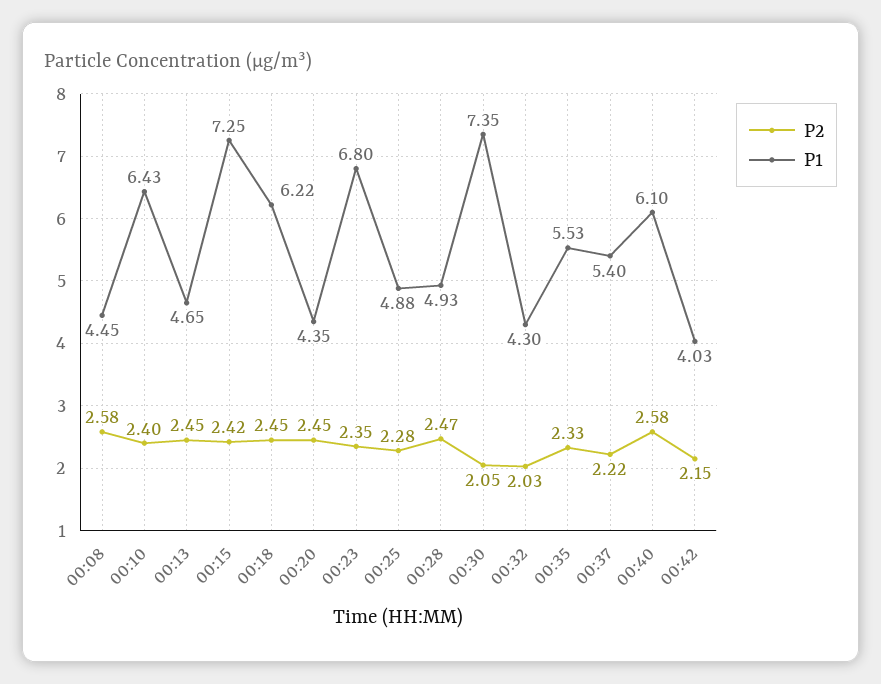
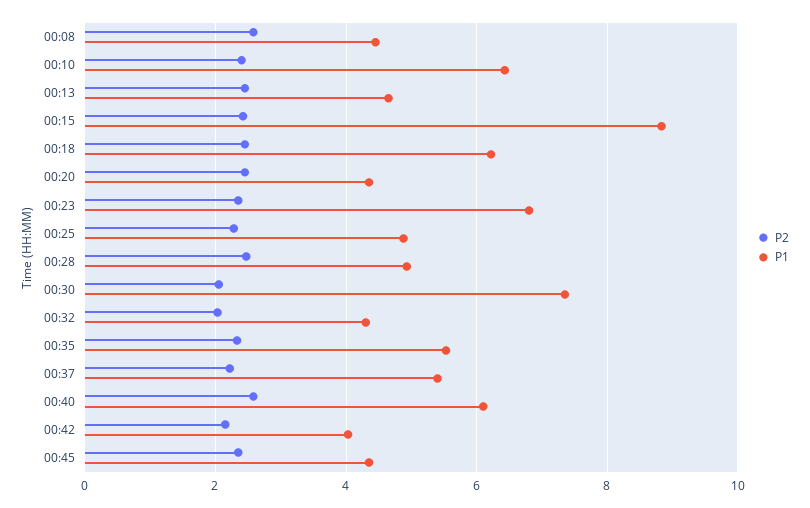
P1, 00:15: 7.25 -> 8.8
P2, 00:45: none -> 2.4
P1, 00:45: none -> 4.4

